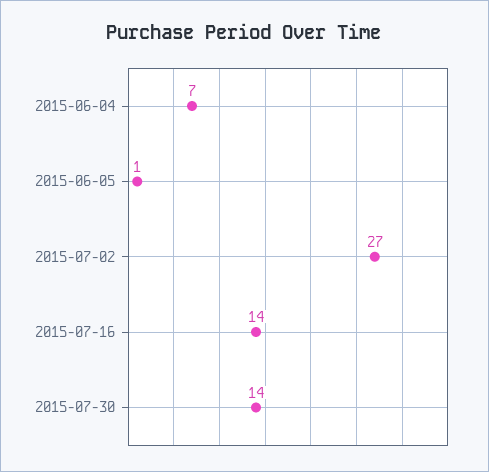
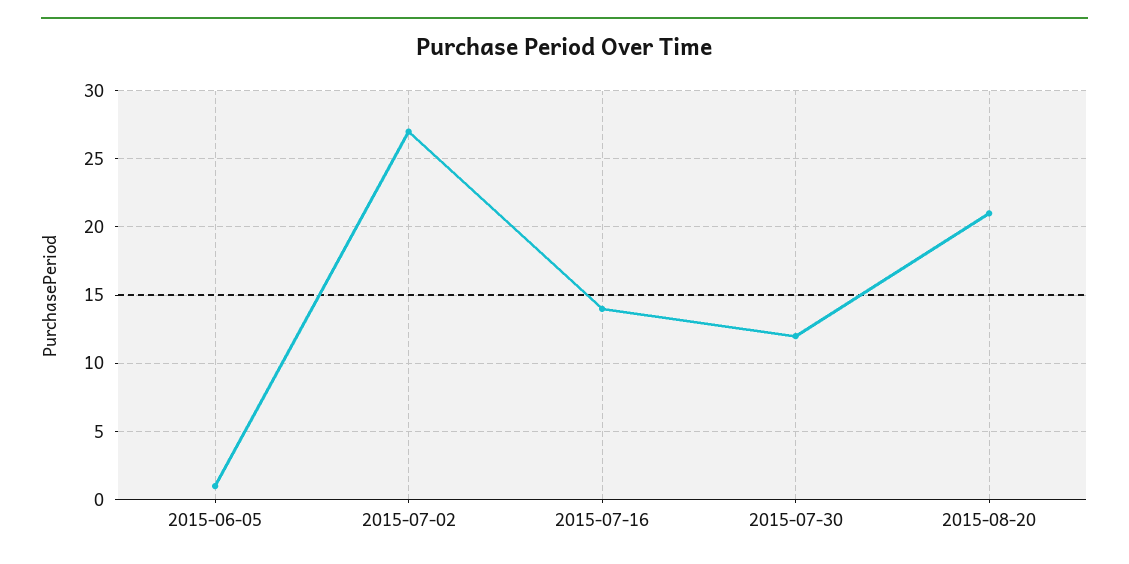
2015-06-04: 7 -> none
2015-07-30: 14 -> 12
2015-08-20: none -> 21

